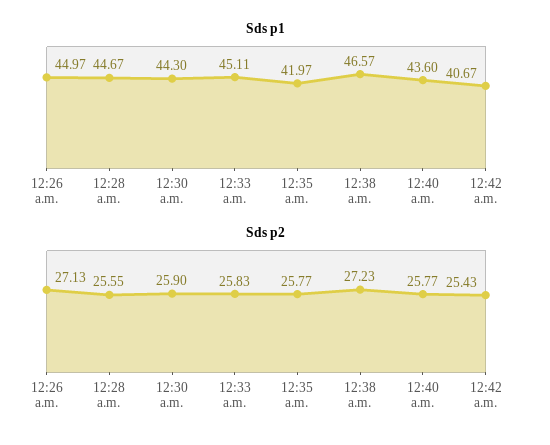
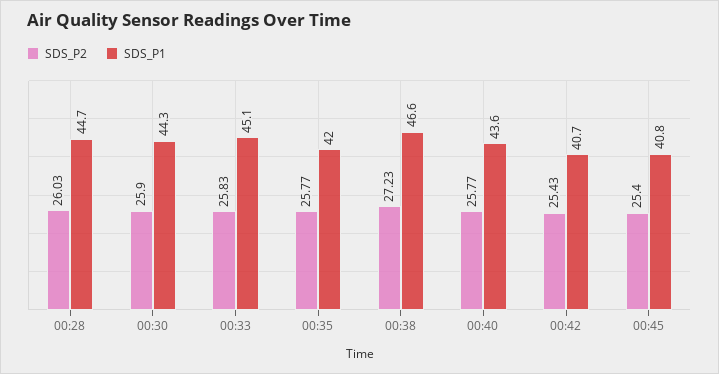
Sds p1, 12:26 a.m.: 44.97 -> none
Sds p2, 12:26 a.m.: 27.13 -> none
Sds p2, 12:28 a.m.: 25.55 -> 26.03
Sds p2, 00:45: none -> 25.4
Sds p1, 00:45: none -> 40.8

